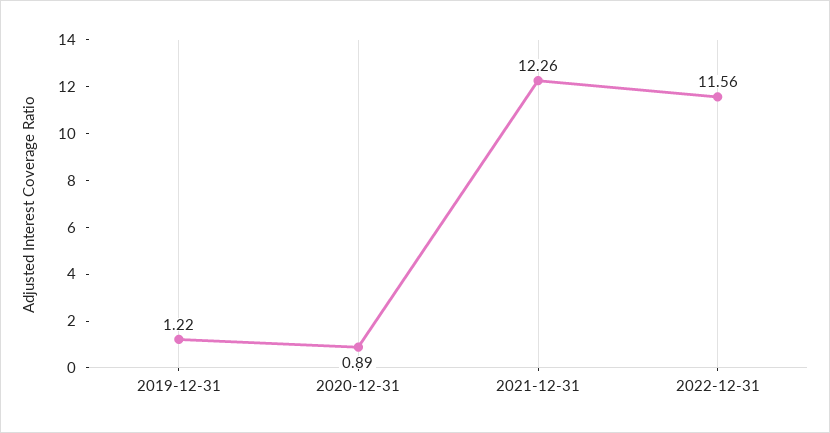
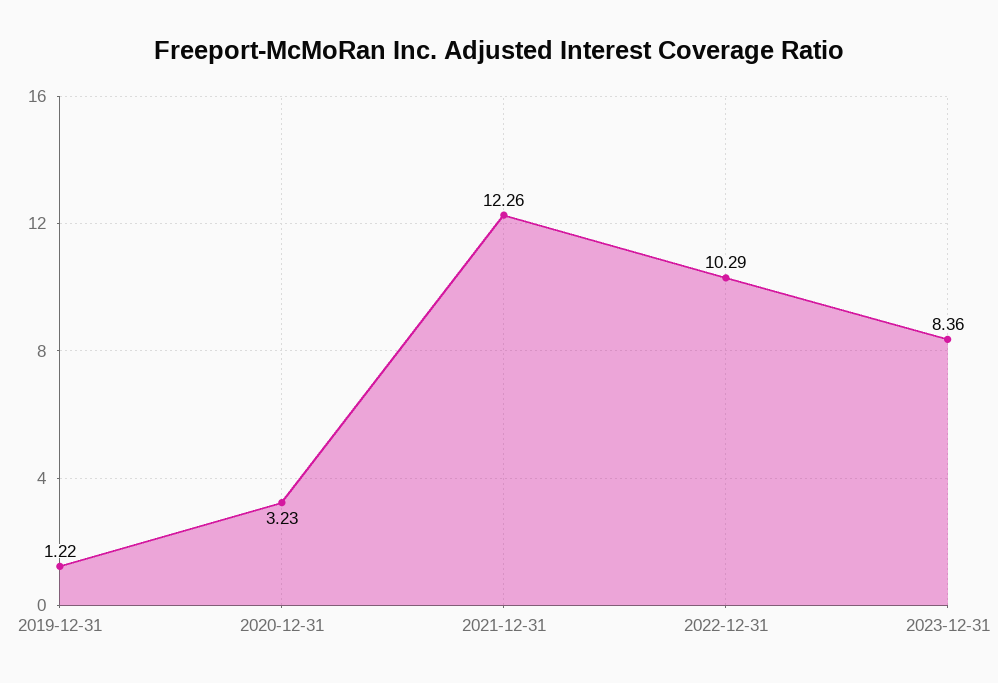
2020-12-31: 0.89 -> 3.23
2022-12-31: 11.56 -> 10.29
2023-12-31: none -> 8.36

